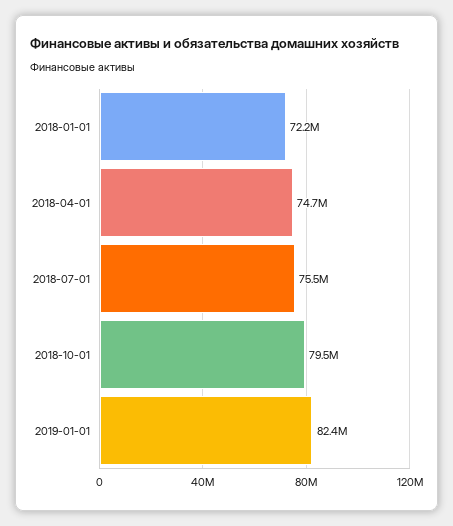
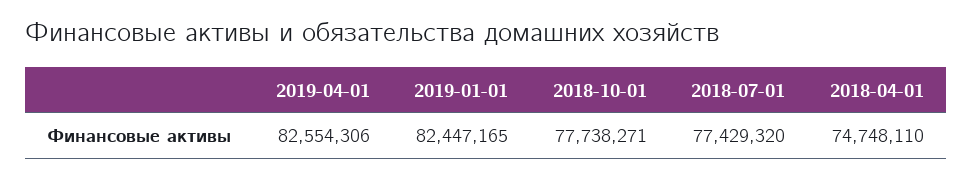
2018-01-01: 72200000 -> none
2018-07-01: 75500000 -> 77429320
2018-10-01: 79500000 -> 77738271
2019-04-01: none -> 82554306

